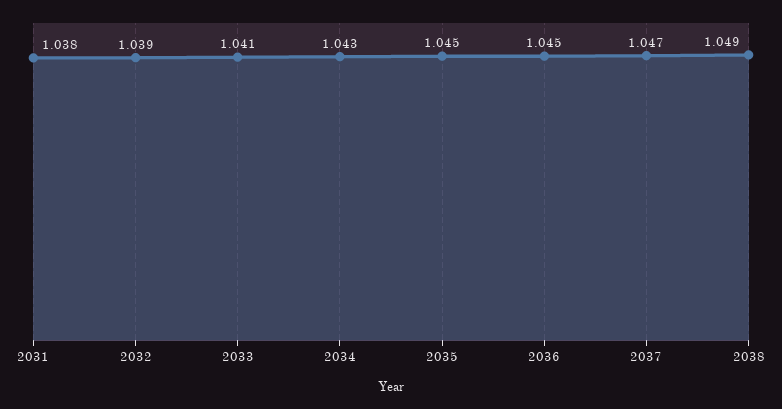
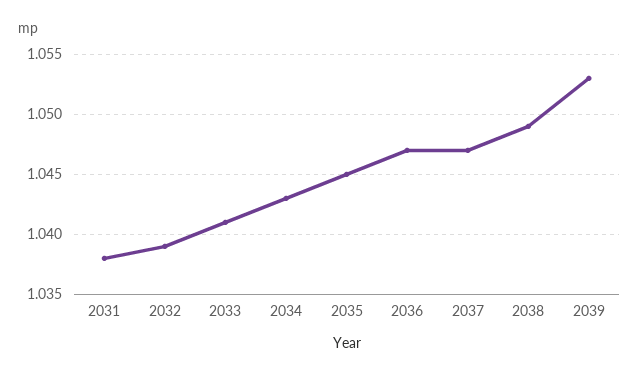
2036: 1.045 -> 1.047
2039: none -> 1.053

